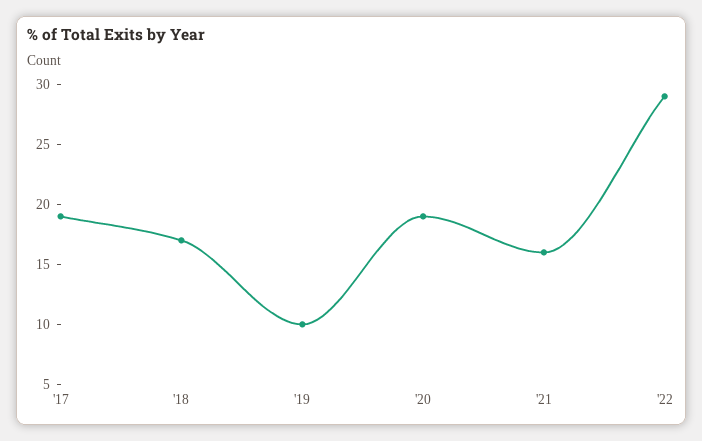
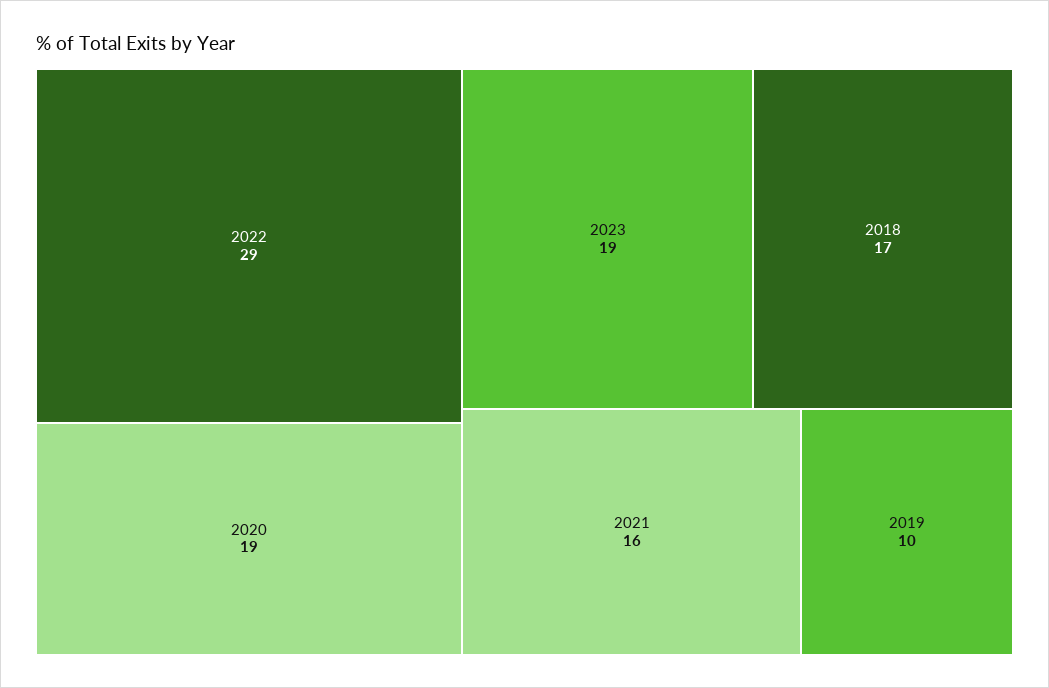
'17: 19 -> none
2023: none -> 19

